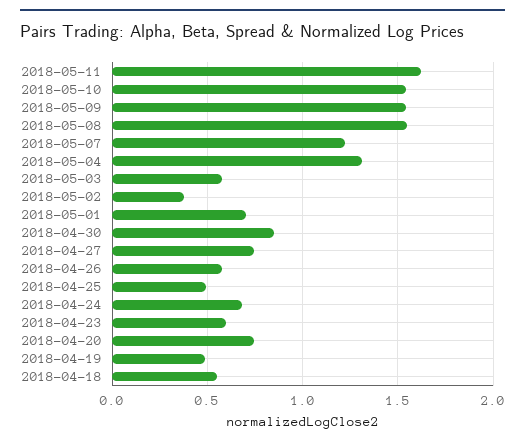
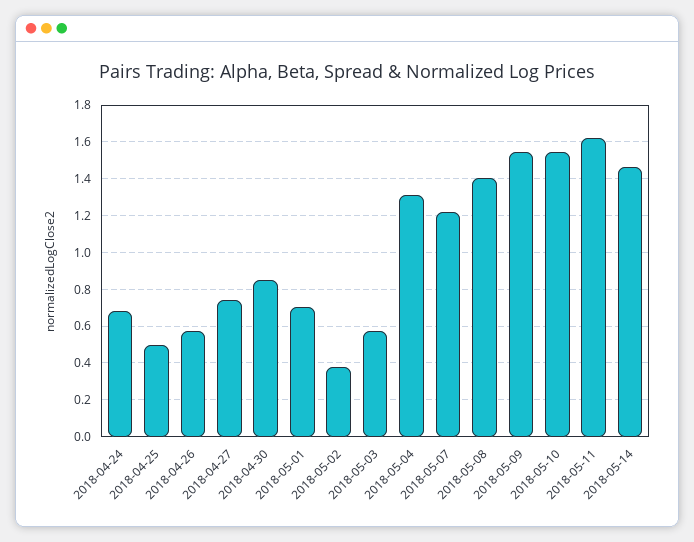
2018-05-08: 1.55 -> 1.4
2018-04-23: 0.6 -> none
2018-04-20: 0.75 -> none
2018-04-19: 0.5 -> none
2018-04-18: 0.55 -> none
2018-05-14: none -> 1.45

